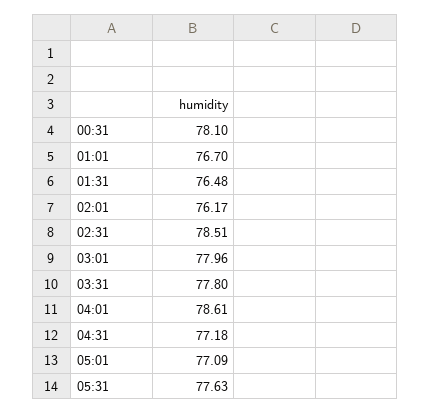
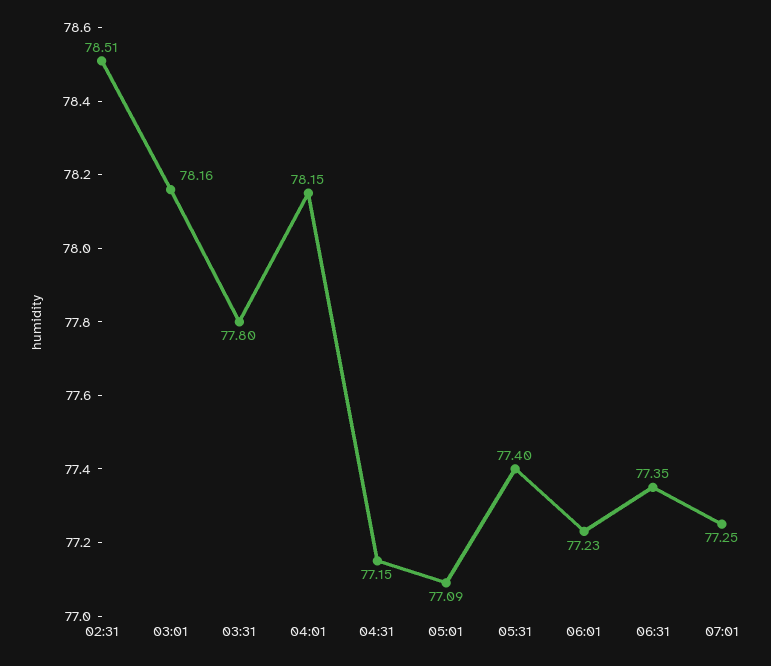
00:31: 78.1 -> none
01:01: 76.7 -> none
01:31: 76.48 -> none
02:01: 76.17 -> none
03:01: 77.96 -> 78.16
04:01: 78.61 -> 78.15
04:31: 77.18 -> 77.15
05:31: 77.63 -> 77.4
06:01: none -> 77.23
06:31: none -> 77.35
07:01: none -> 77.25

